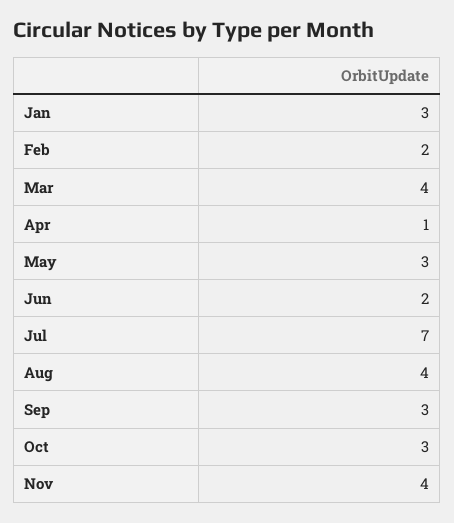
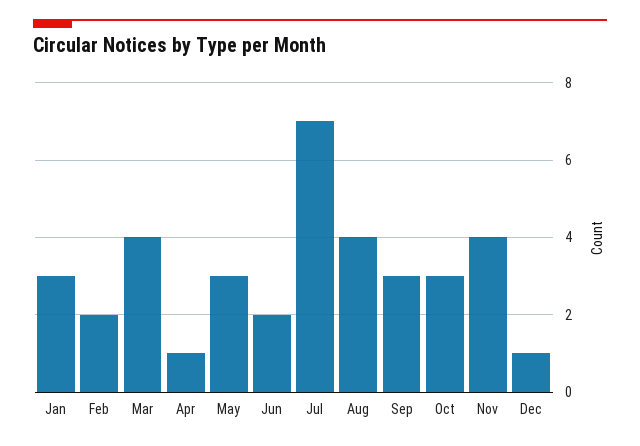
Dec: none -> 1

